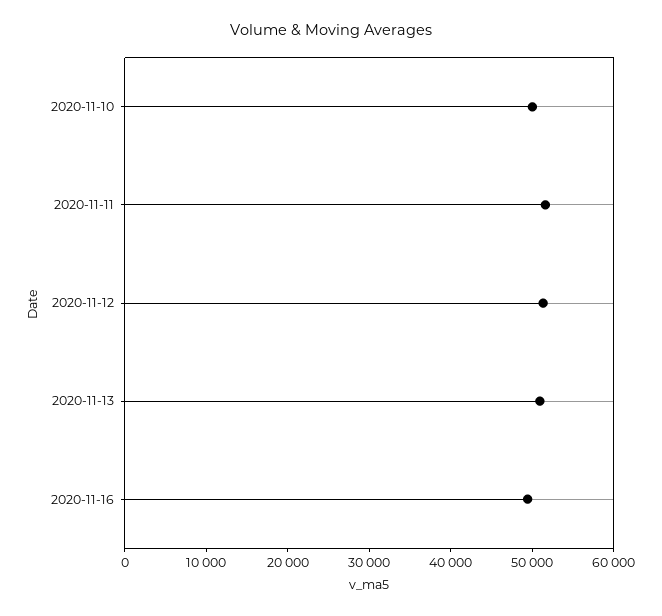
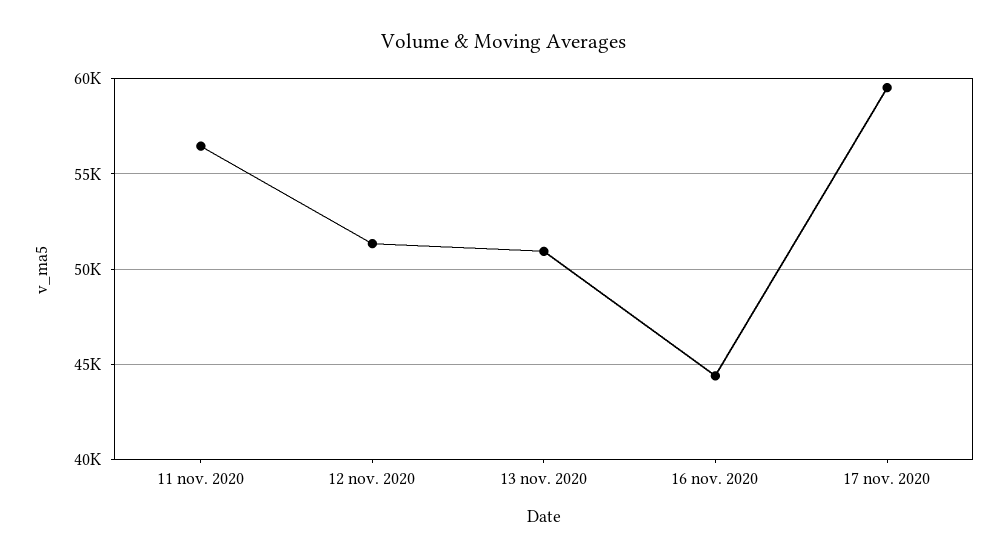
2020-11-10: 50000 -> none
2020-11-11: 52000 -> 56500
2020-11-16: 50000 -> 44500
17 nov. 2020: none -> 59500

